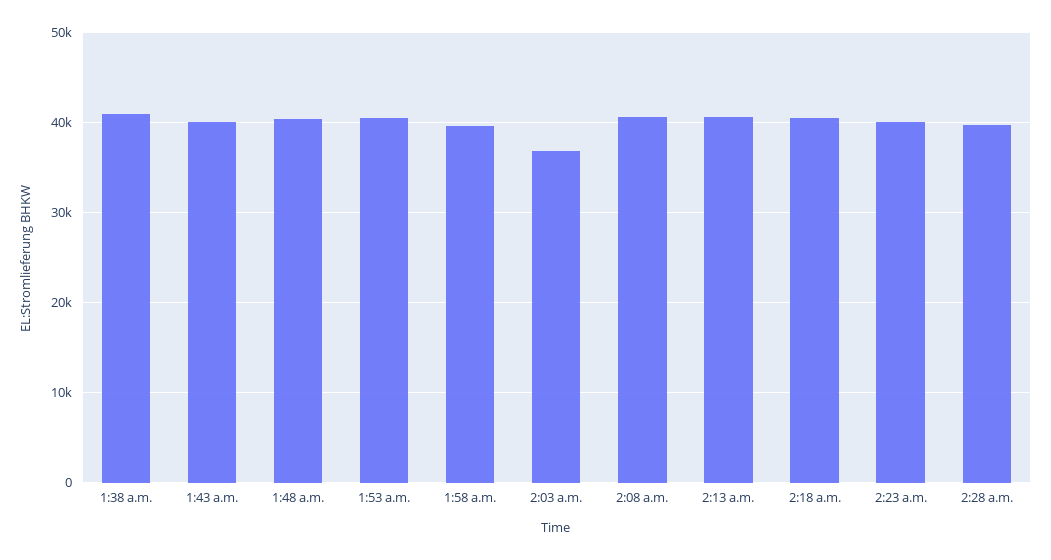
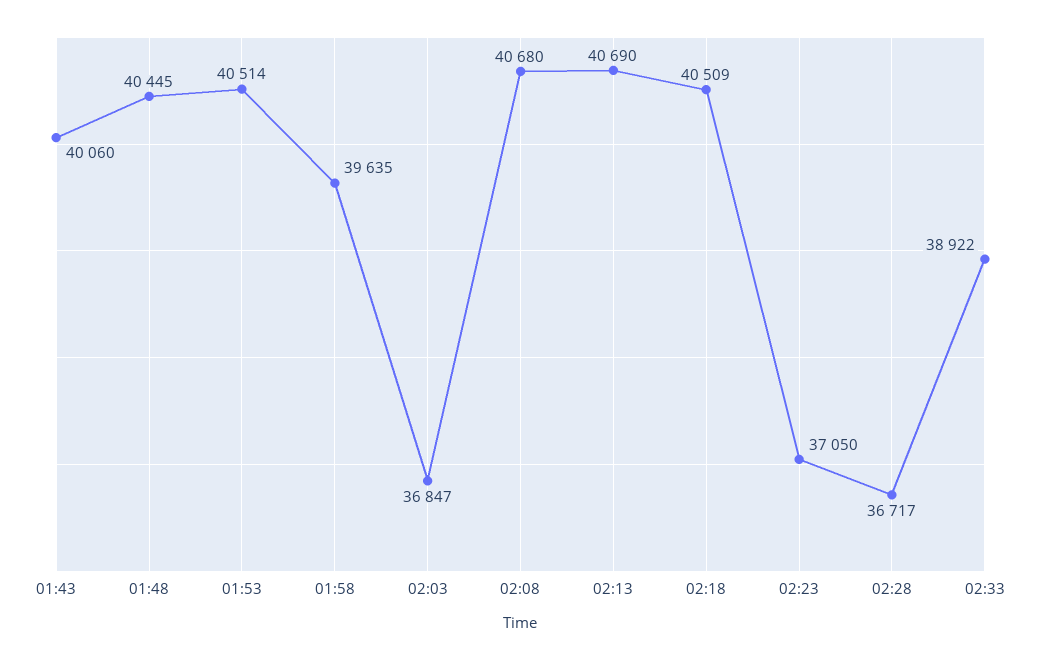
1:38 a.m.: 41000 -> none
2:23 a.m.: 40000 -> 37050
2:28 a.m.: 40000 -> 36717
02:33: none -> 38922

